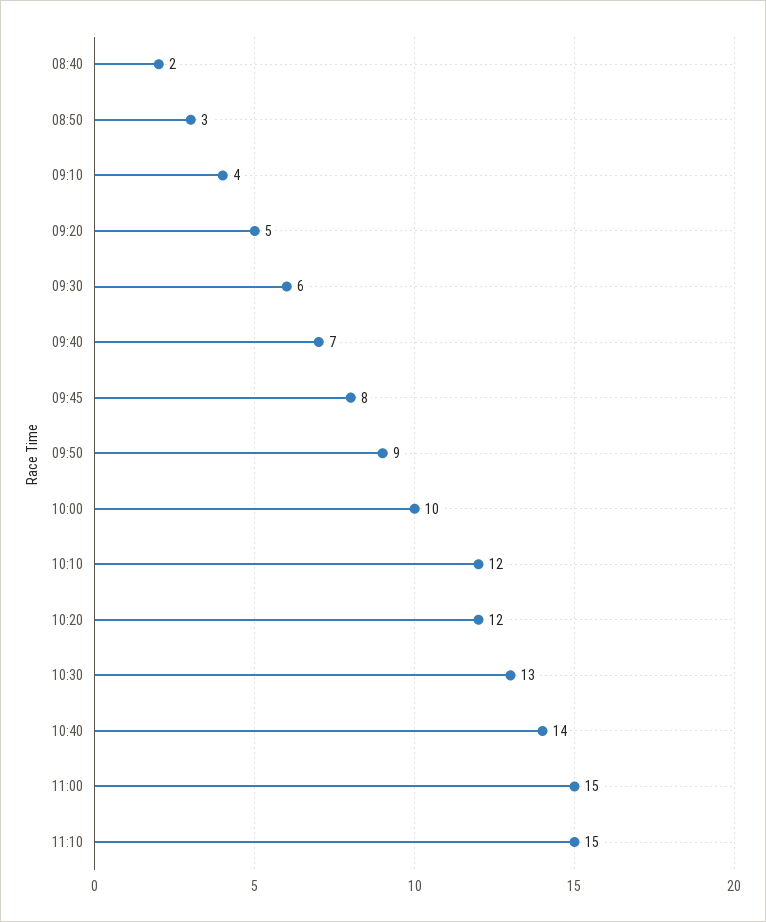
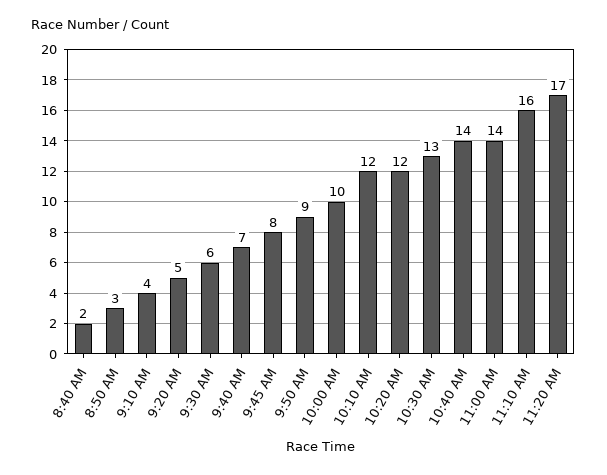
11:00: 15 -> 14
11:10: 15 -> 16
11:20 AM: none -> 17

